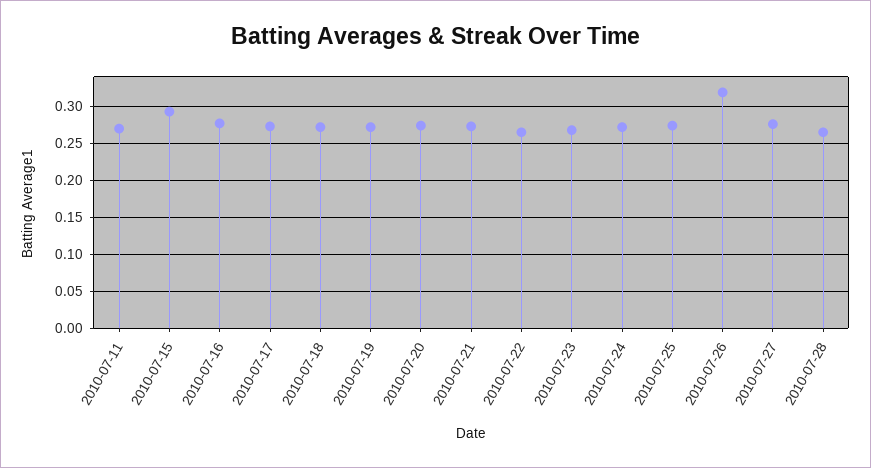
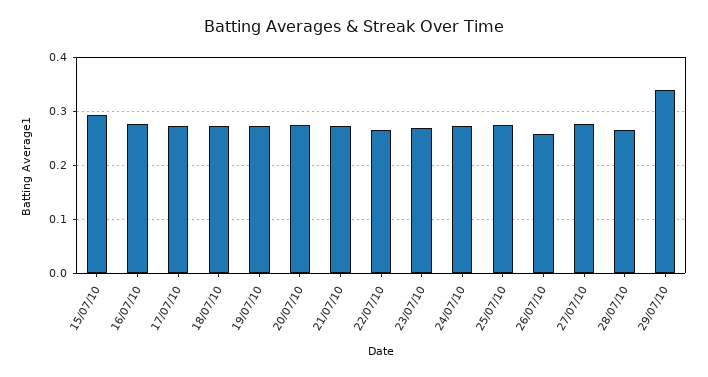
2010-07-11: 0.27 -> none
2010-07-26: 0.32 -> 0.26
29/07/10: none -> 0.34

